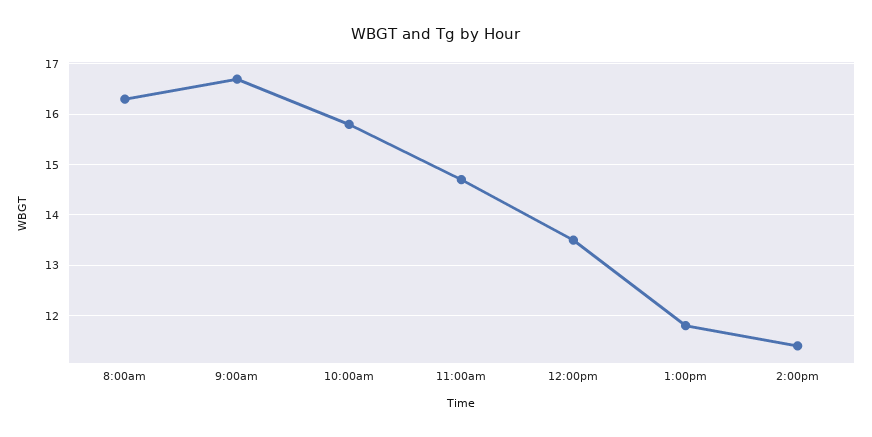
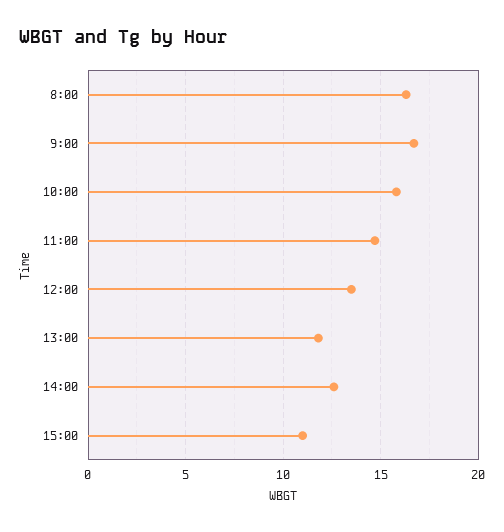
2:00pm: 11.5 -> 12.5
15:00: none -> 11

